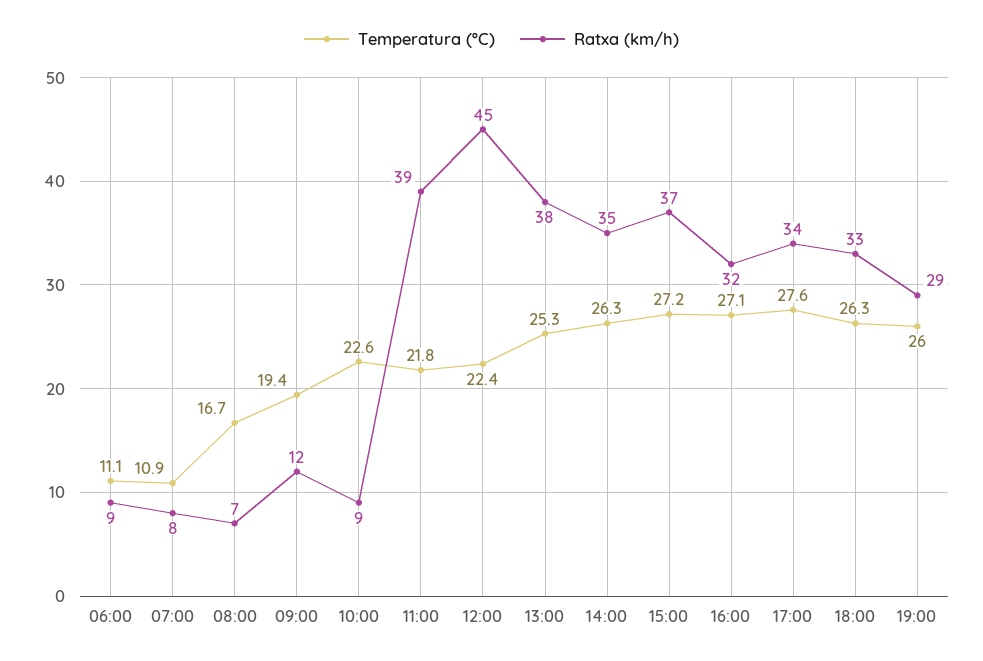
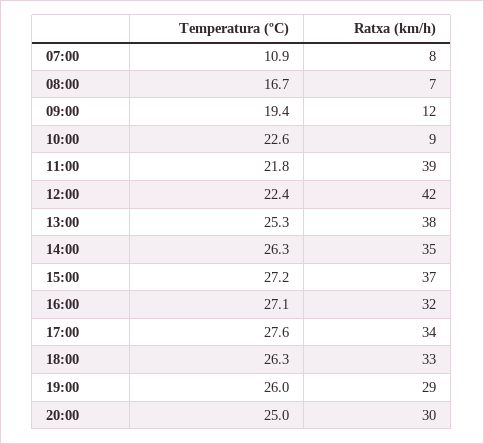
Temperatura (ºC), 06:00: 11.1 -> none
Ratxa (km/h), 06:00: 9 -> none
Ratxa (km/h), 12:00: 45 -> 42
Temperatura (ºC), 20:00: none -> 25
Ratxa (km/h), 20:00: none -> 30

